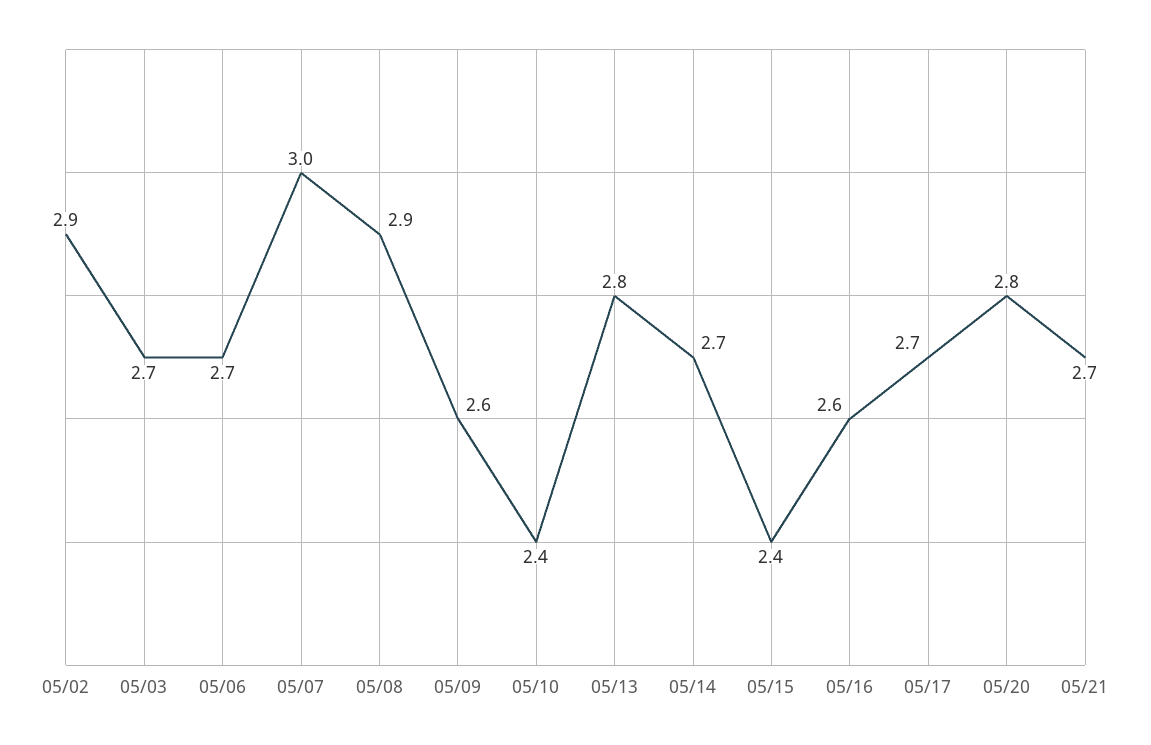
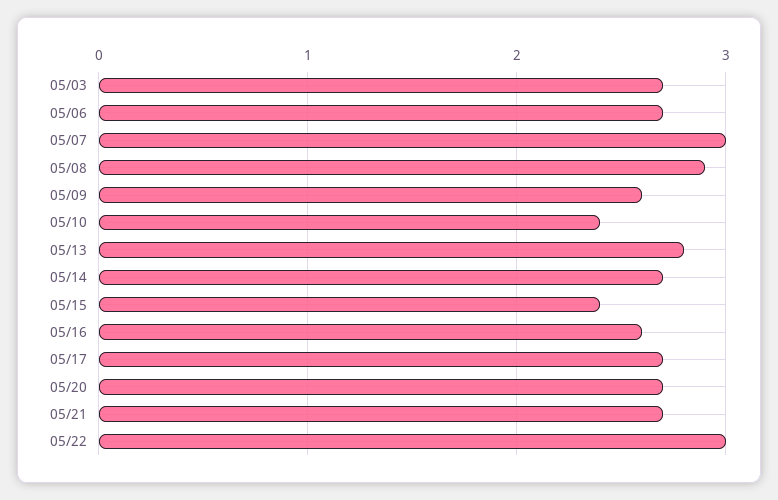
05/02: 2.9 -> none
05/20: 2.8 -> 2.7
05/22: none -> 3

